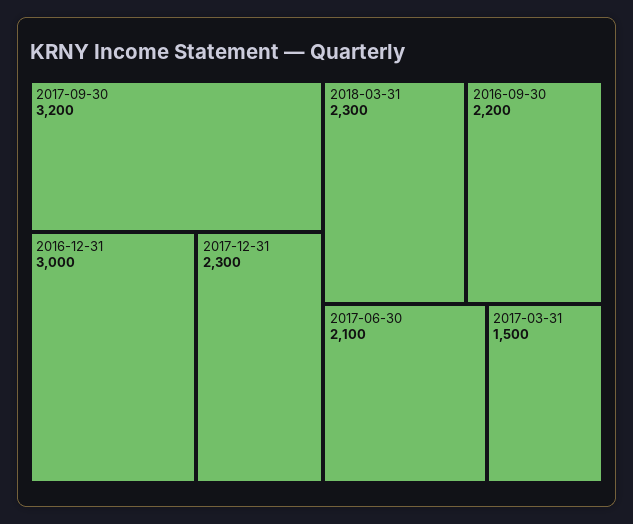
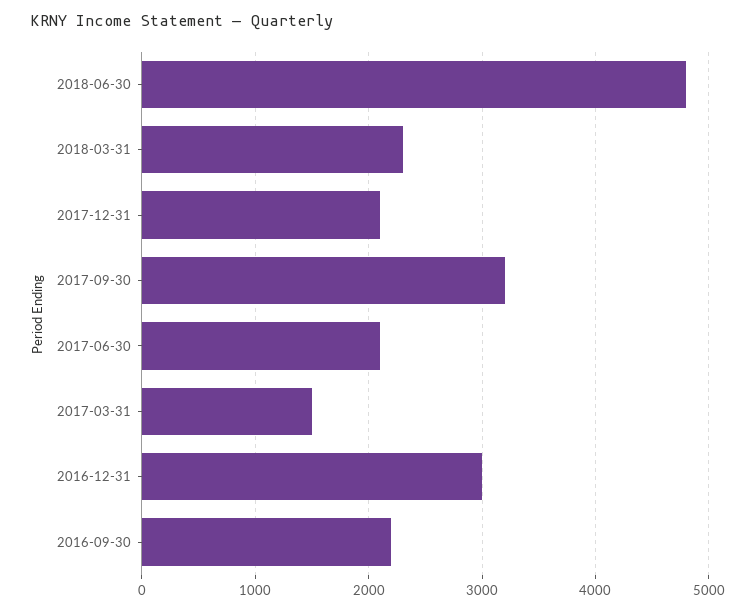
2017-12-31: 2300 -> 2100
2018-06-30: none -> 4800

